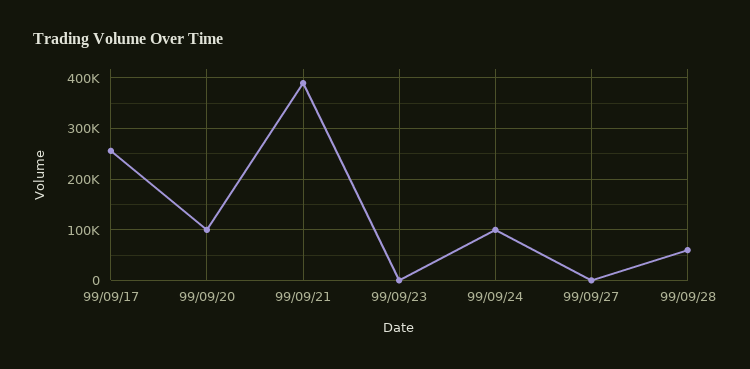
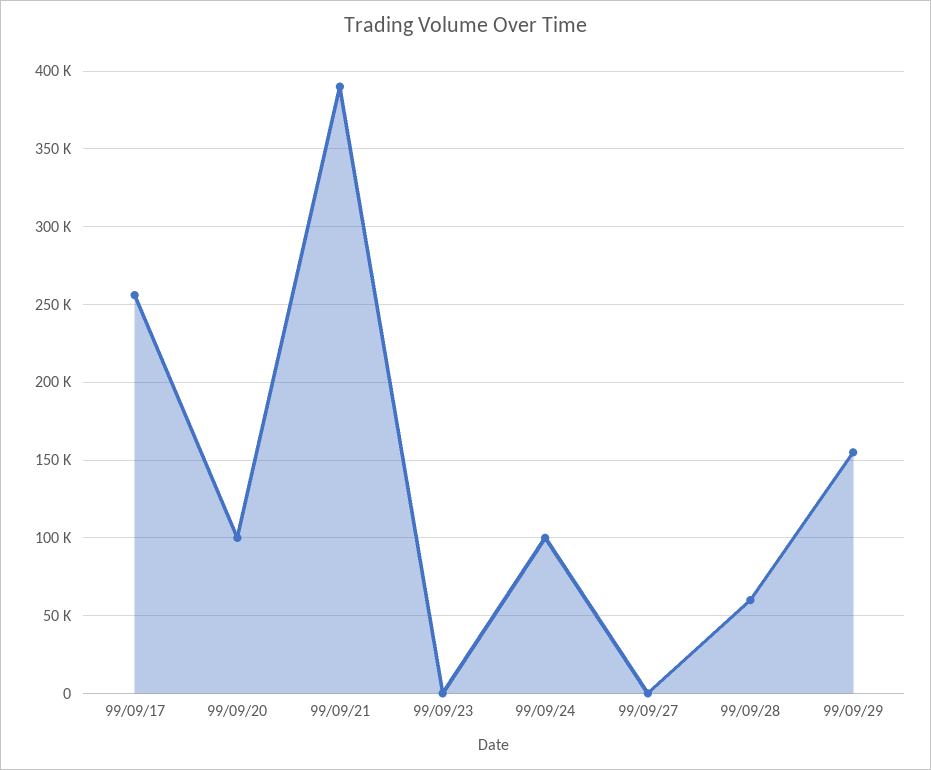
99/09/29: none -> 155000

